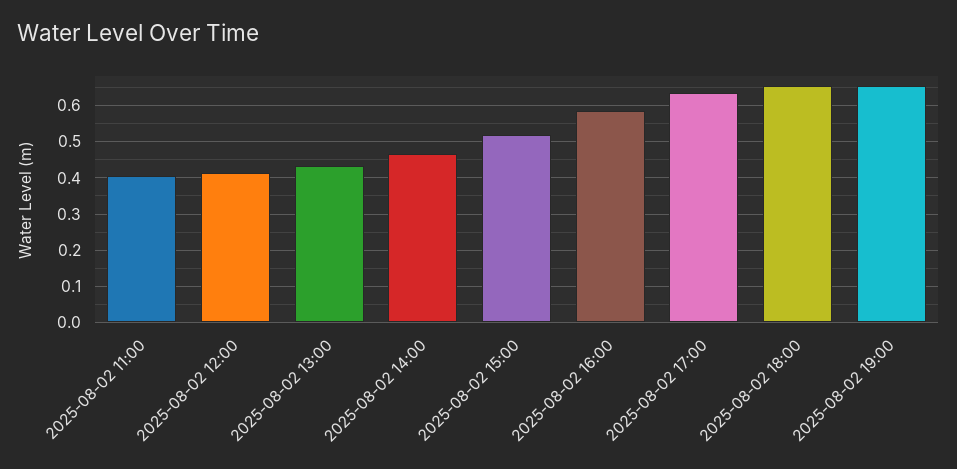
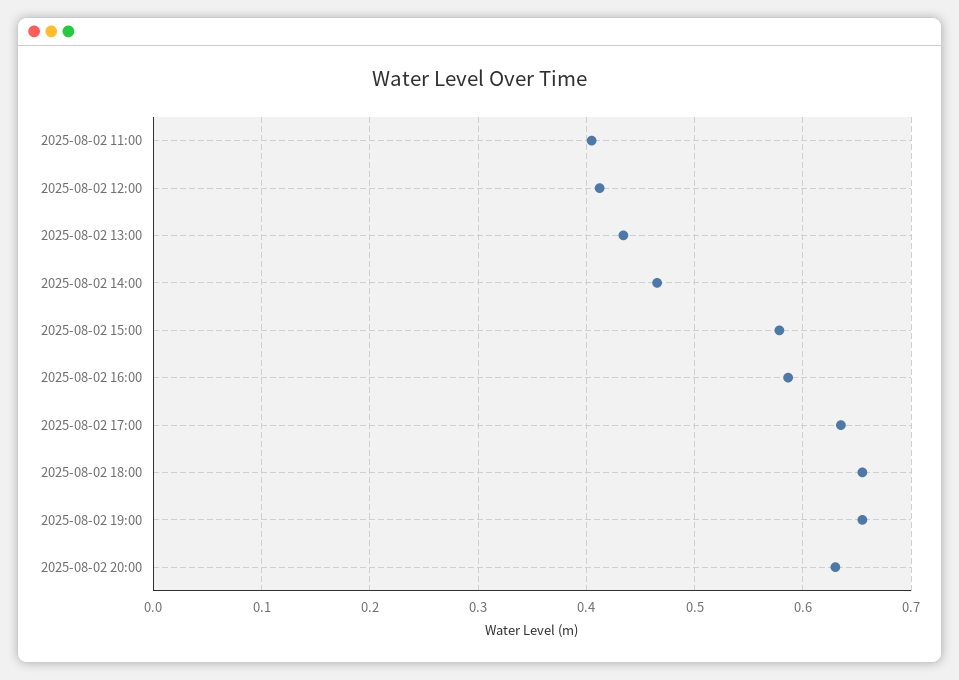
2025-08-02 15:00: 0.52 -> 0.58
2025-08-02 20:00: none -> 0.63

